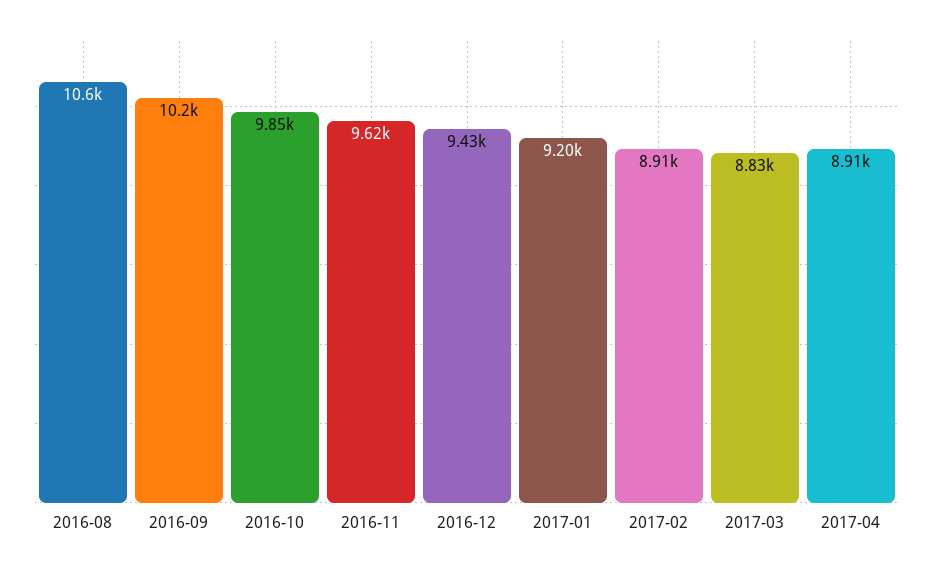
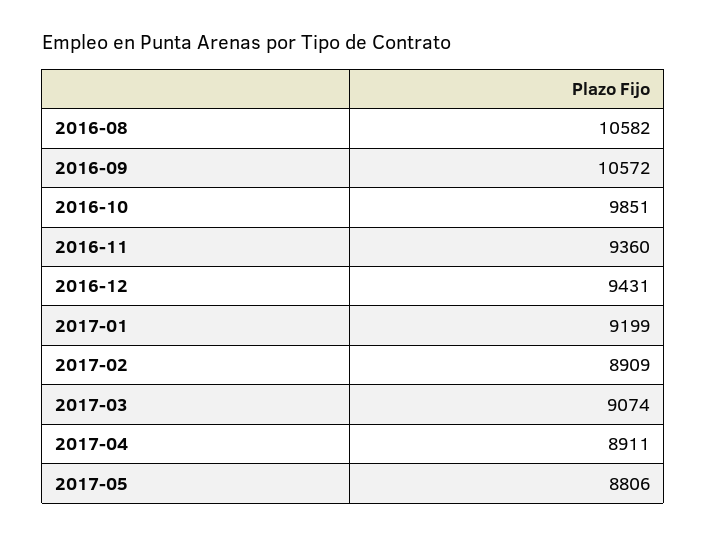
2016-09: 10200 -> 10572
2016-11: 9620 -> 9360
2017-03: 8830 -> 9074
2017-05: none -> 8806

